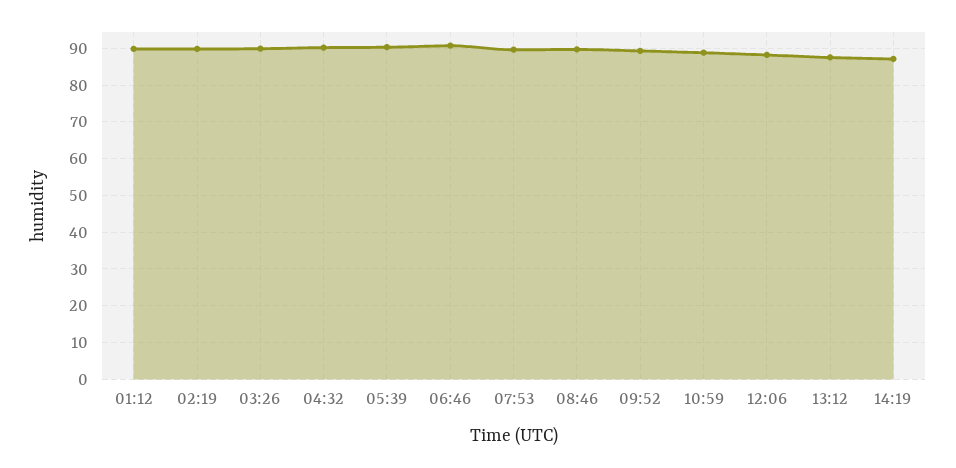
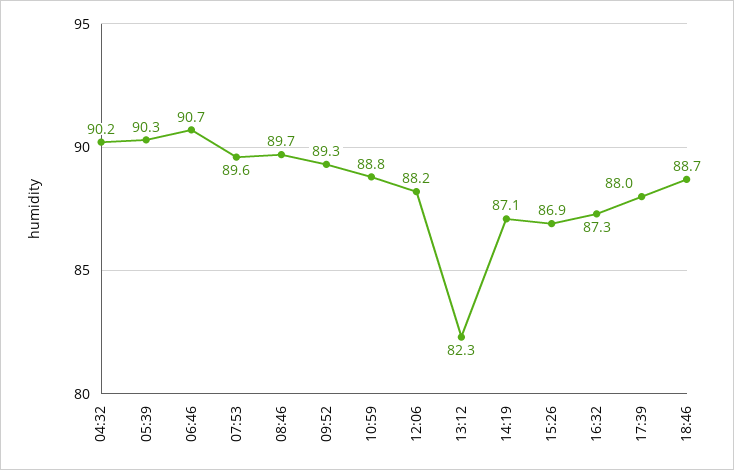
01:12: 90 -> none
02:19: 90 -> none
03:26: 90 -> none
13:12: 88 -> 82.3
15:26: none -> 86.9
16:32: none -> 87.3
17:39: none -> 88
18:46: none -> 88.7

